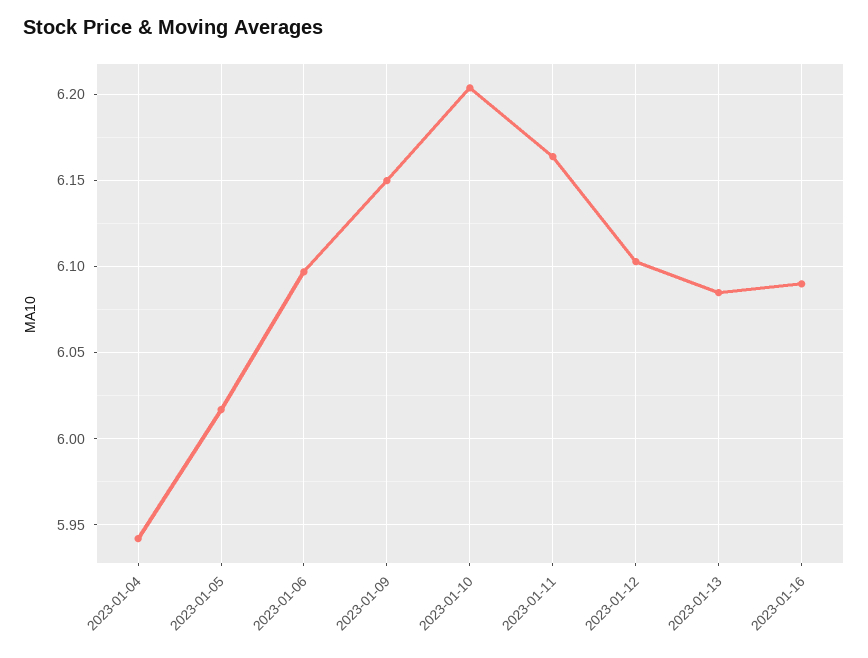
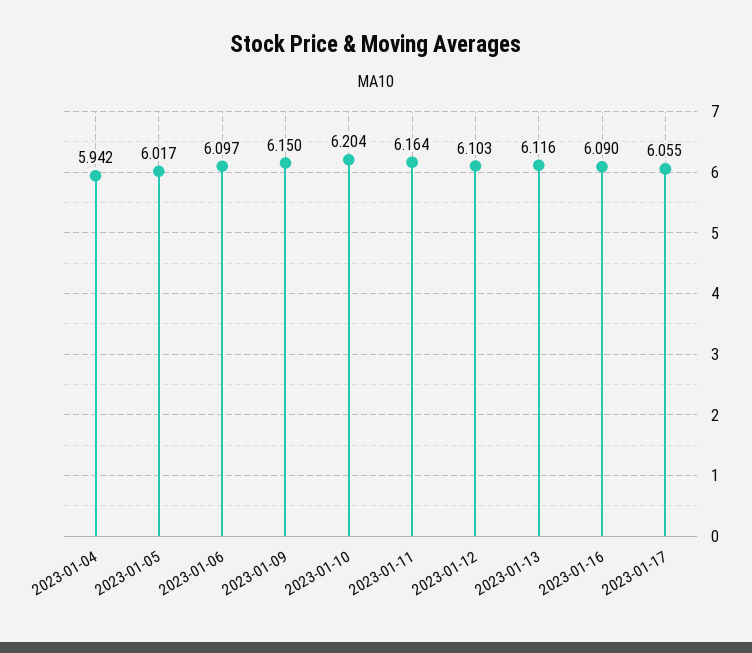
2023-01-13: 6.085 -> 6.116
2023-01-17: none -> 6.055

